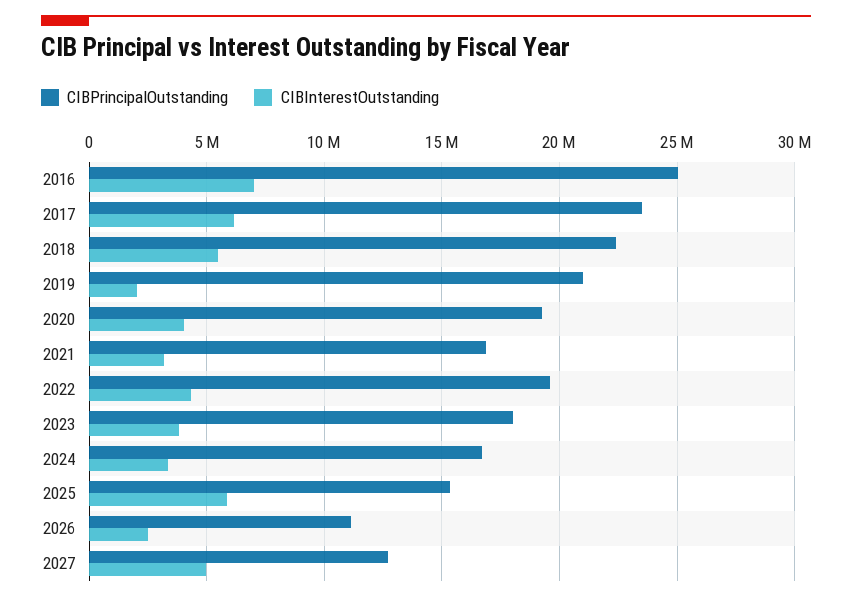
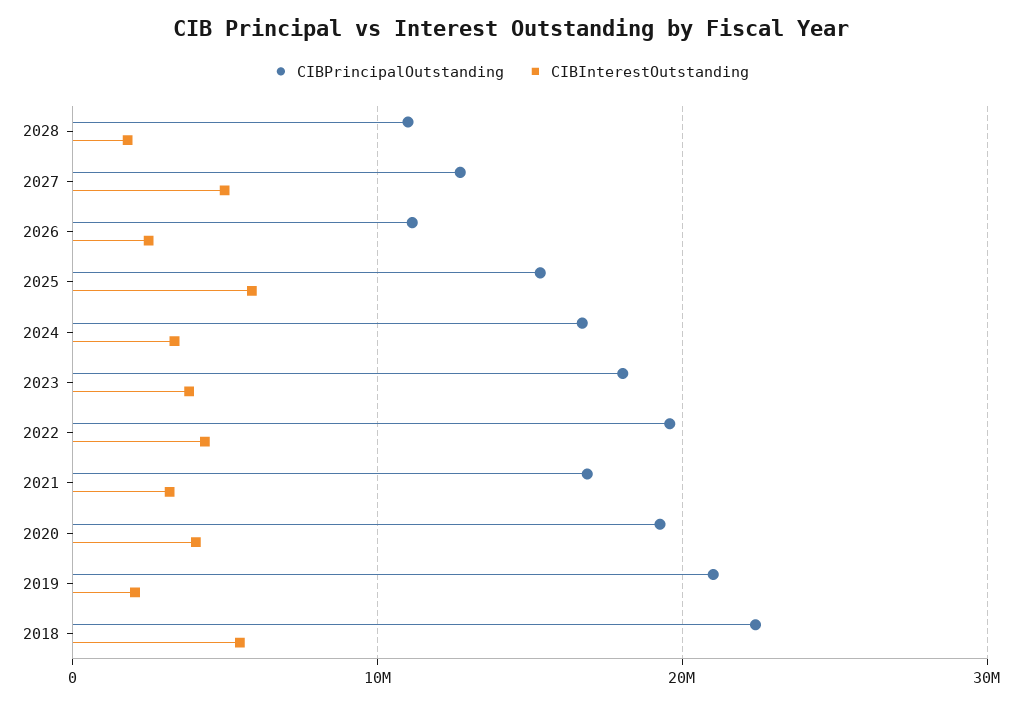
CIBPrincipalOutstanding, 2016: 25000000 -> none
CIBInterestOutstanding, 2016: 7000000 -> none
CIBPrincipalOutstanding, 2017: 23500000 -> none
CIBInterestOutstanding, 2017: 6000000 -> none
CIBPrincipalOutstanding, 2028: none -> 11000000
CIBInterestOutstanding, 2028: none -> 2000000

